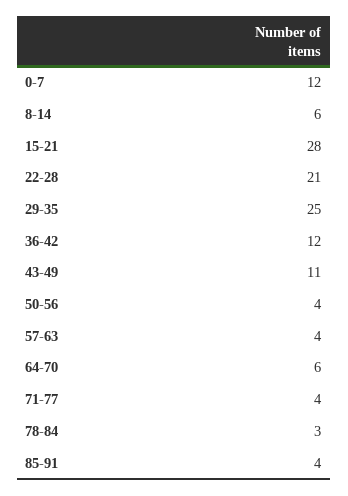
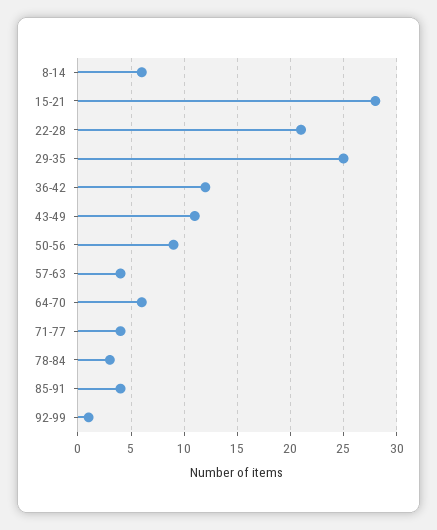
0-7: 12 -> none
50-56: 4 -> 9
92-99: none -> 1

